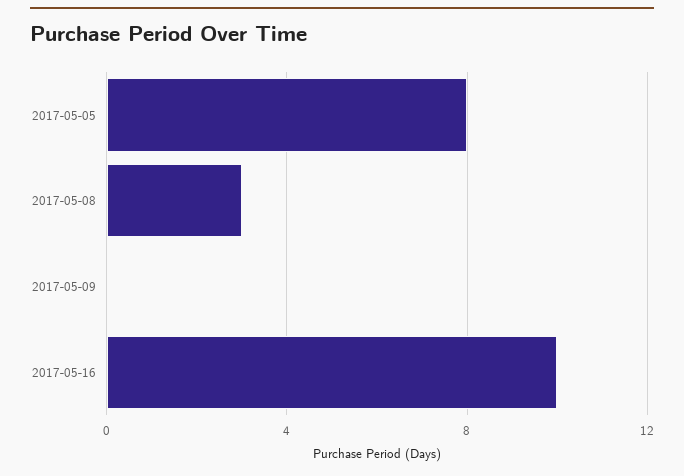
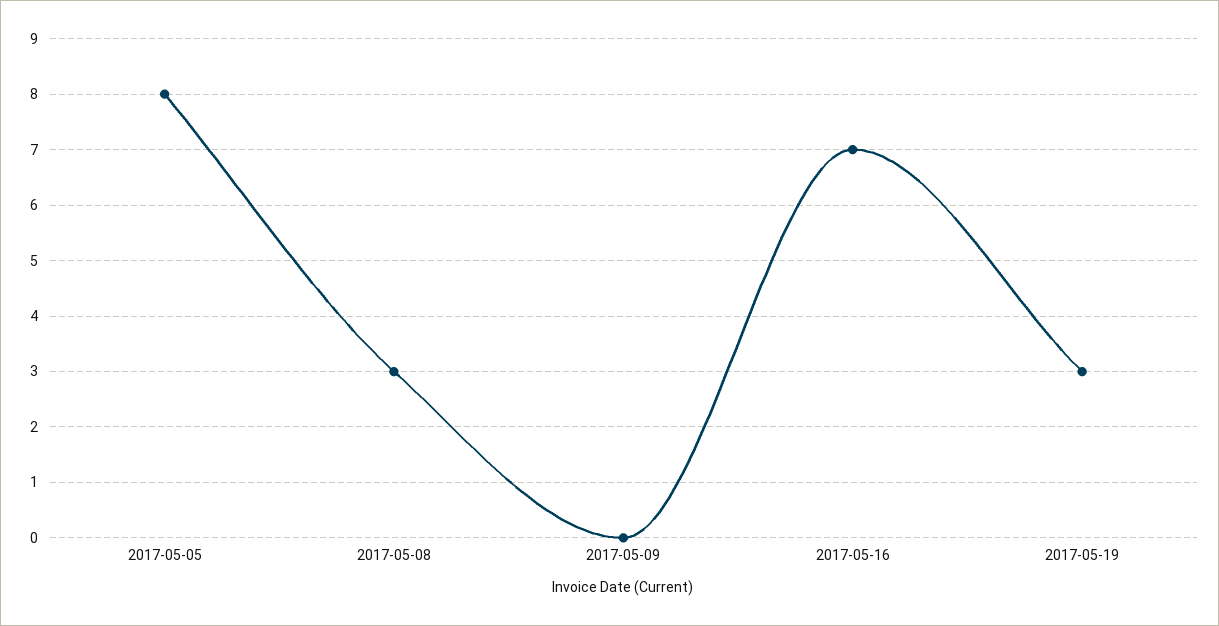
2017-05-16: 10 -> 7
2017-05-19: none -> 3

